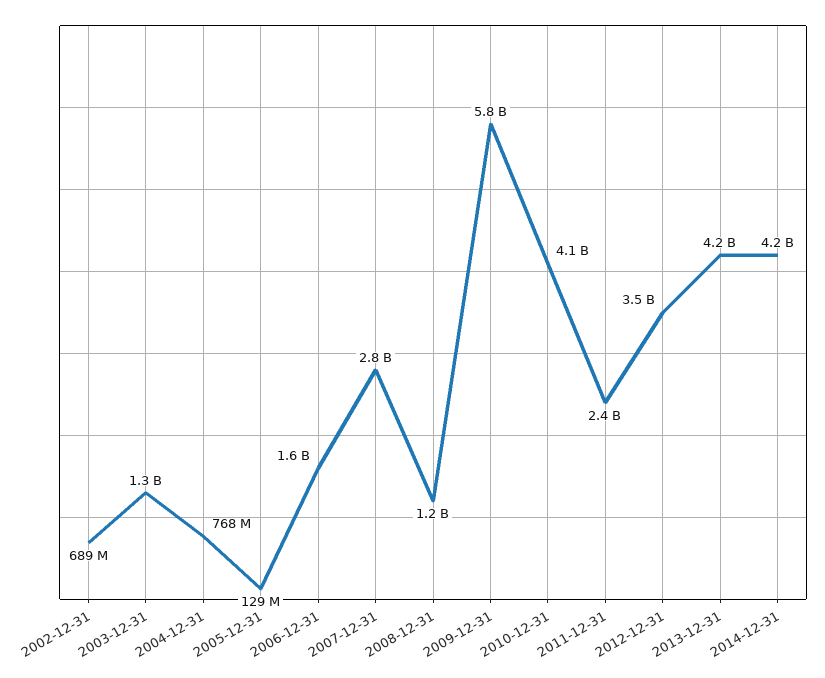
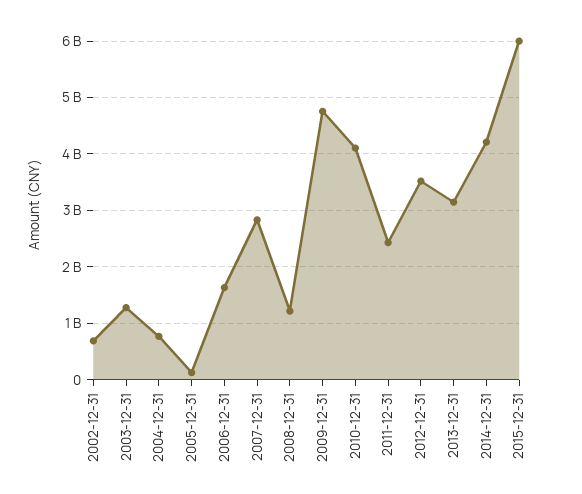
2009-12-31: 5800000000 -> 4800000000
2013-12-31: 4200000000 -> 3200000000
2015-12-31: none -> 6000000000

